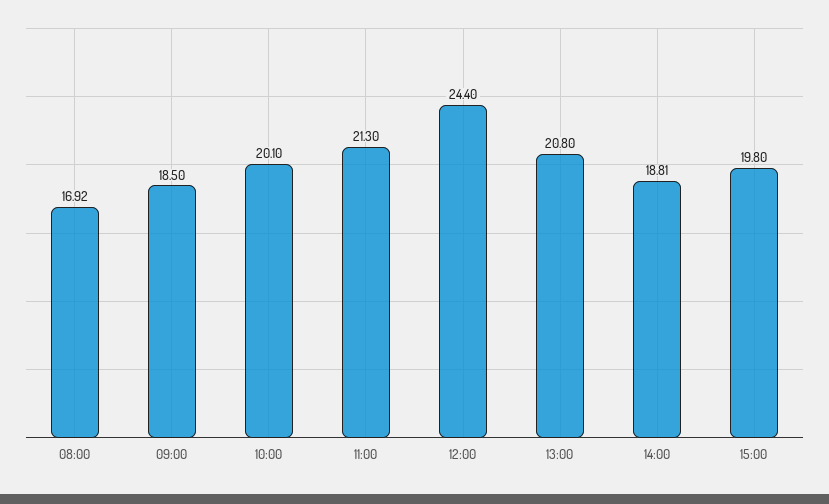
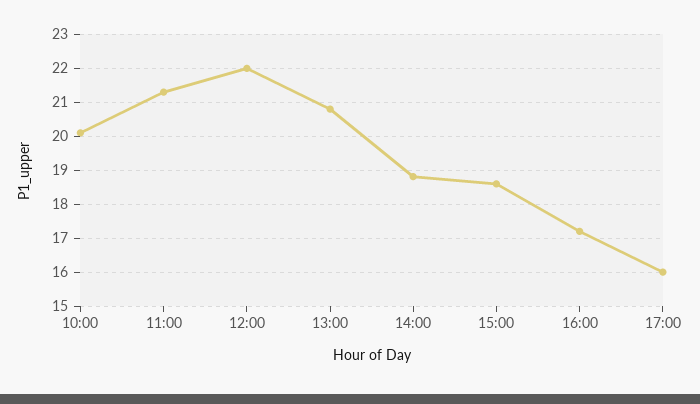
08:00: 16.92 -> none
09:00: 18.5 -> none
12:00: 24.4 -> 22
15:00: 19.8 -> 18.6
16:00: none -> 17.2
17:00: none -> 16

